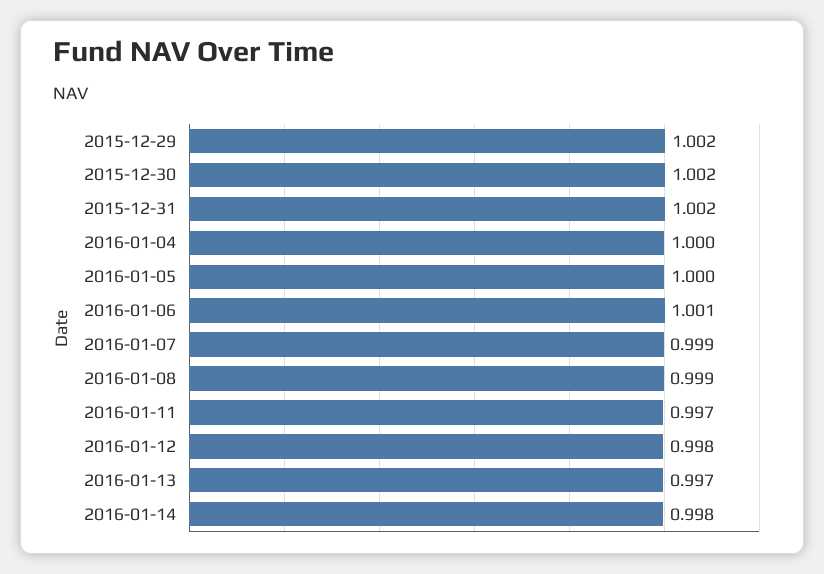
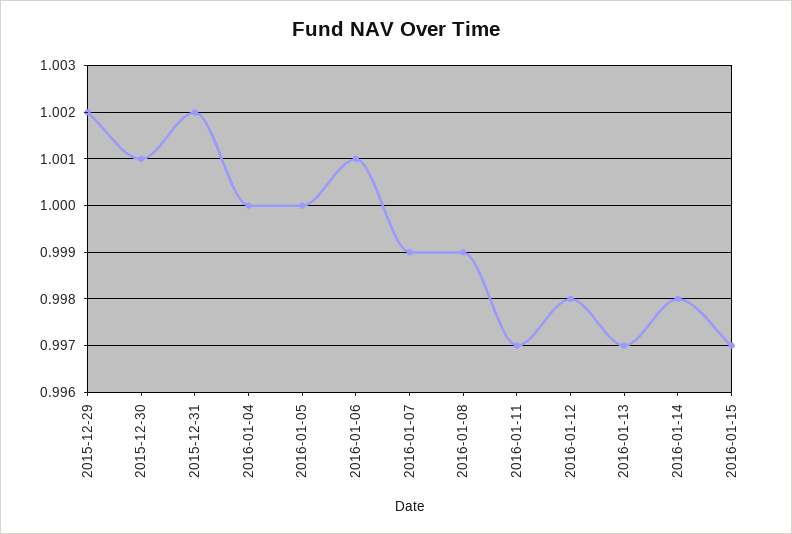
2015-12-30: 1.002 -> 1.001
2016-01-15: none -> 0.997

